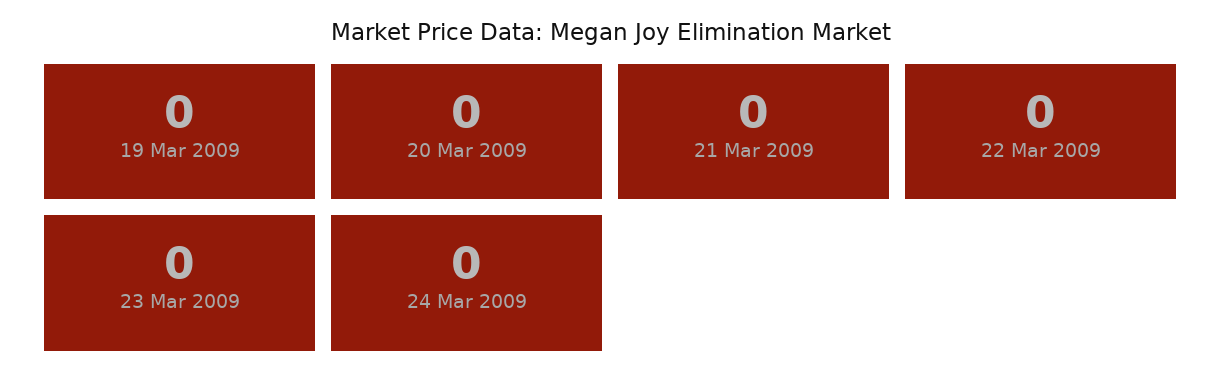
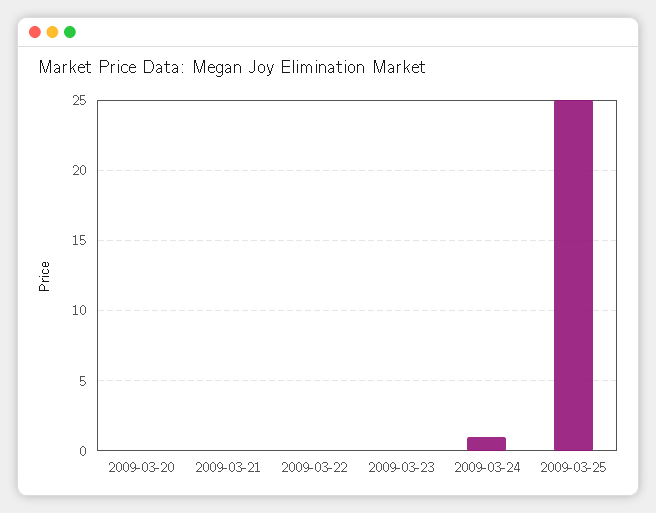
19 Mar 2009: 0 -> none
24 Mar 2009: 0 -> 1
2009-03-25: none -> 25

